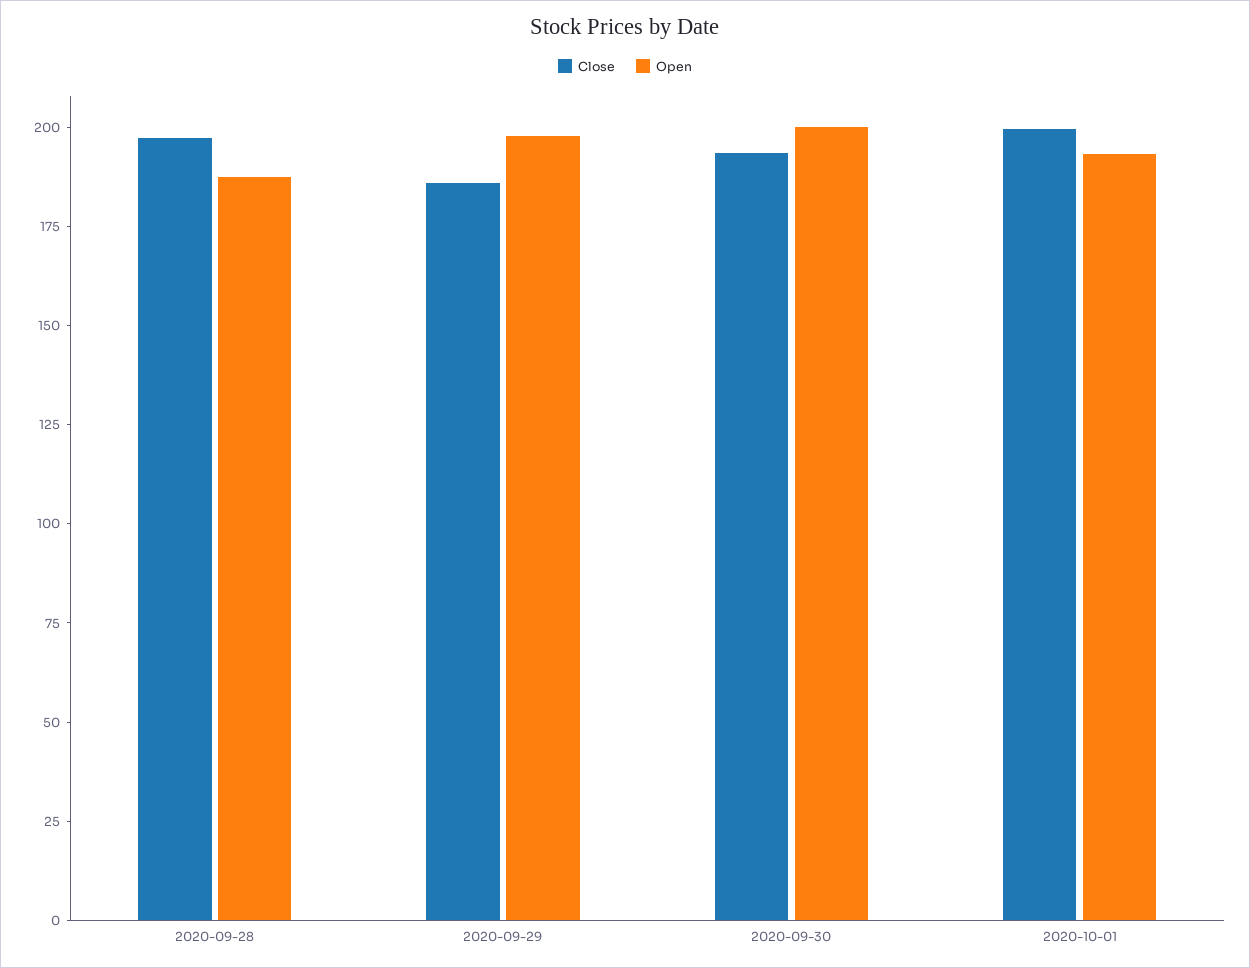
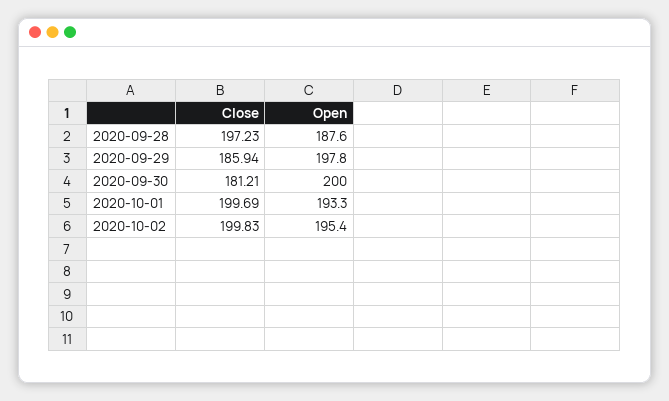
Close, 2020-09-30: 195 -> 181.21
Close, 2020-10-02: none -> 199.83
Open, 2020-10-02: none -> 195.4

